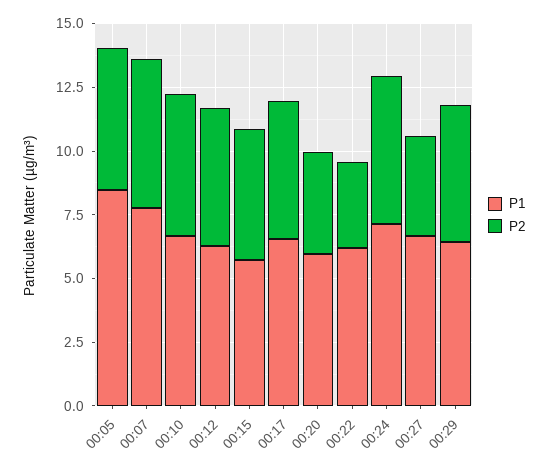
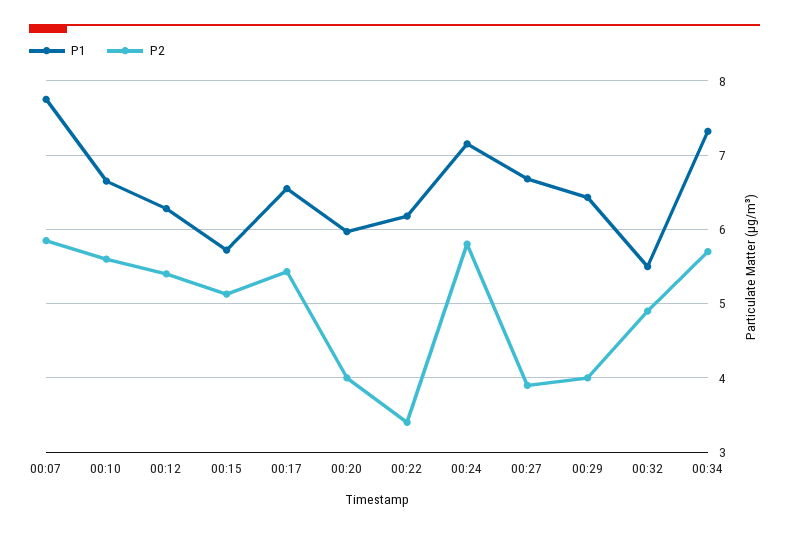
P1, 00:05: 8.5 -> none
P2, 00:05: 5.5 -> none
P2, 00:29: 5.5 -> 4
P1, 00:32: none -> 5.5
P2, 00:32: none -> 4.9
P1, 00:34: none -> 7.3
P2, 00:34: none -> 5.7

